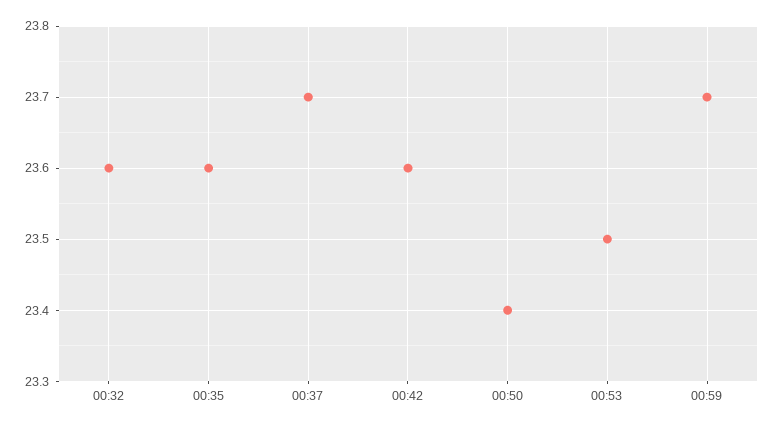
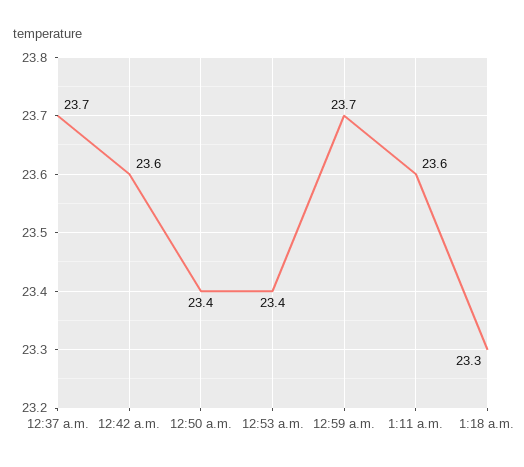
00:32: 23.6 -> none
00:35: 23.6 -> none
00:53: 23.5 -> 23.4
1:11 a.m.: none -> 23.6
1:18 a.m.: none -> 23.3

